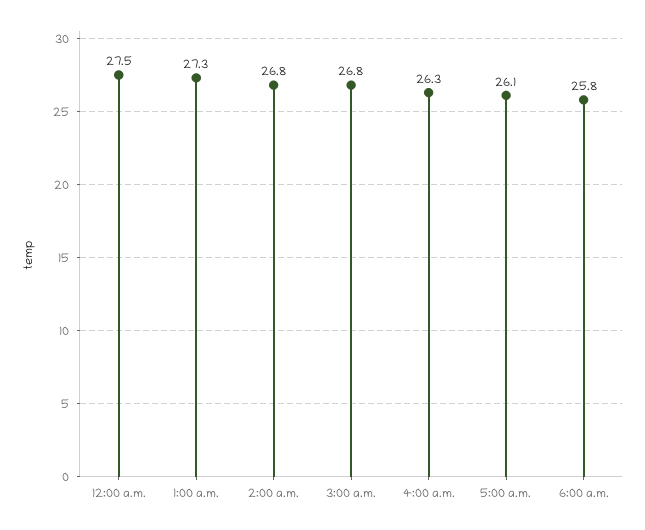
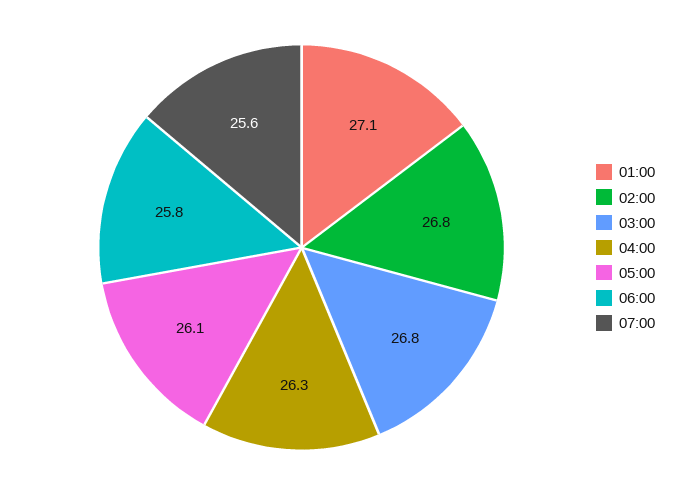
12:00 a.m.: 27.5 -> none
1:00 a.m.: 27.3 -> 27.1
07:00: none -> 25.6

